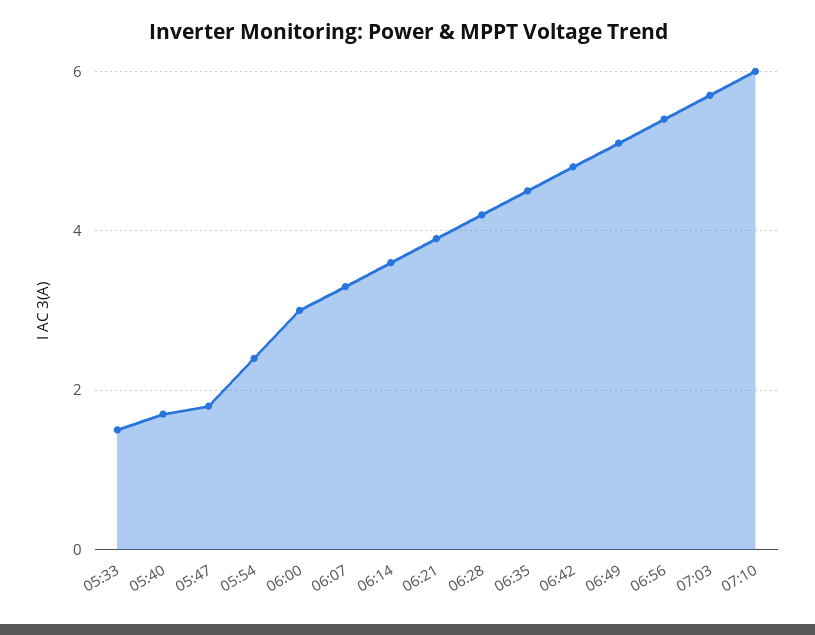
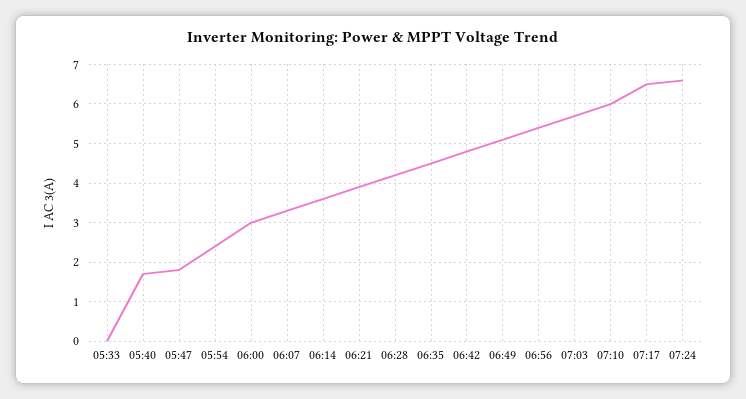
05:33: 1.5 -> 0
07:17: none -> 6.5
07:24: none -> 6.5

